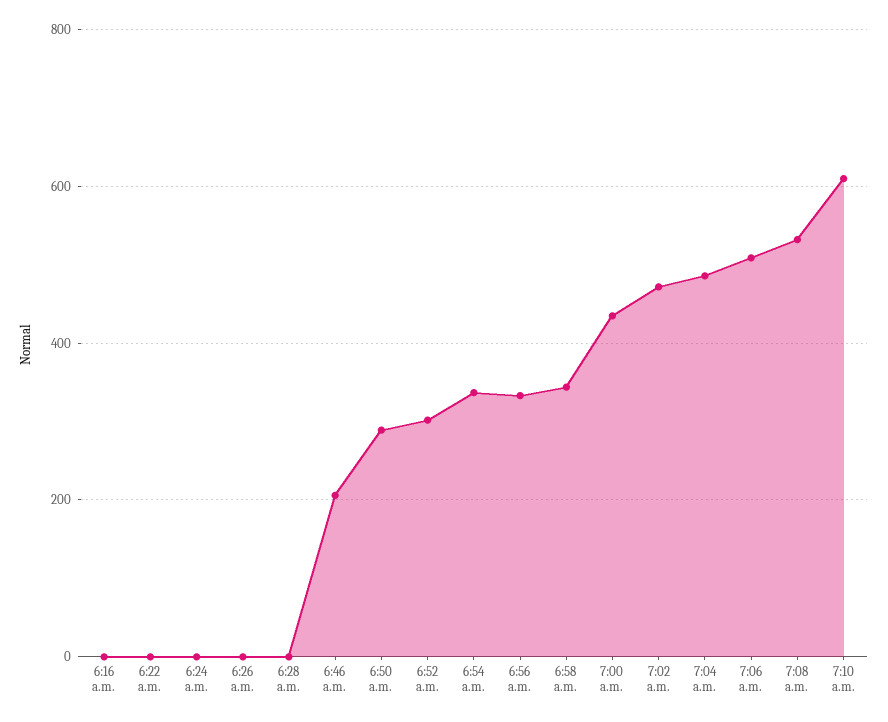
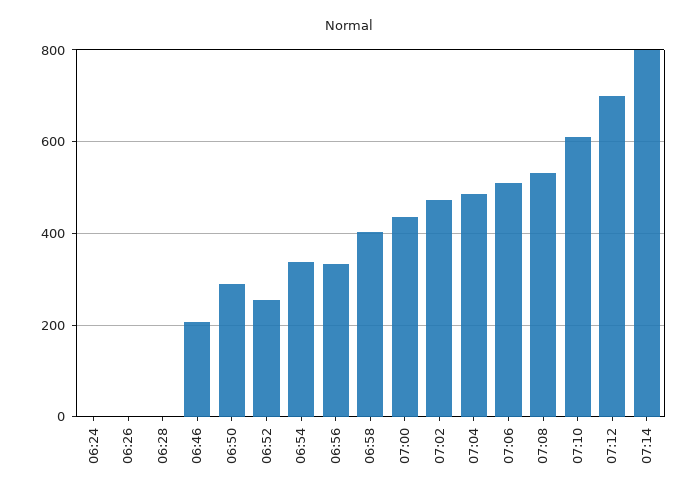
6:16 a.m.: 0 -> none
6:22 a.m.: 0 -> none
6:52 a.m.: 300 -> 260
6:58 a.m.: 340 -> 400
07:12: none -> 700
07:14: none -> 800

